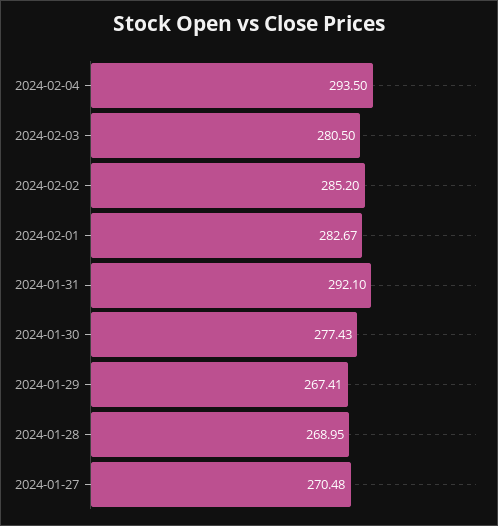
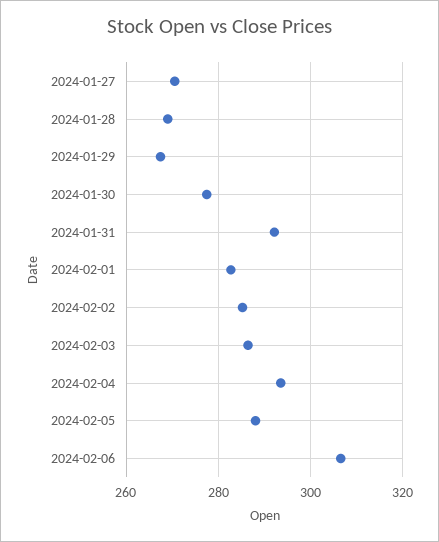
2024-02-03: 280.5 -> 286
2024-02-05: none -> 288
2024-02-06: none -> 306

